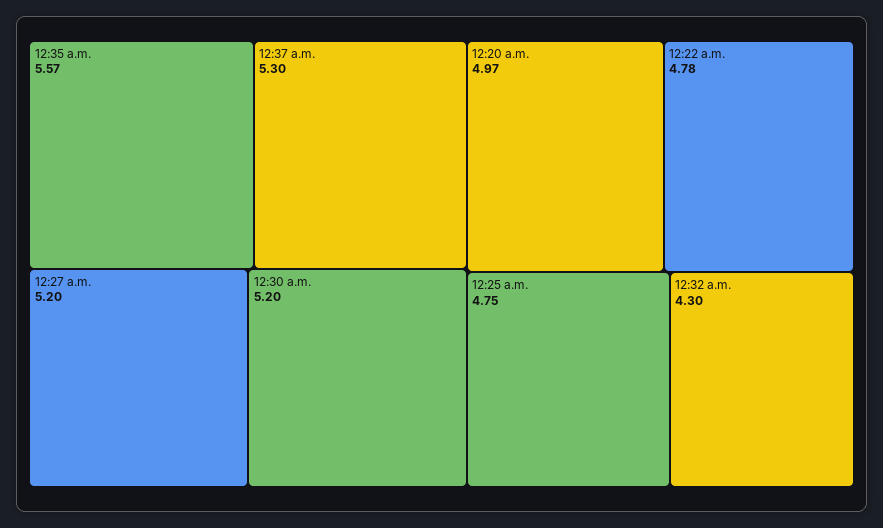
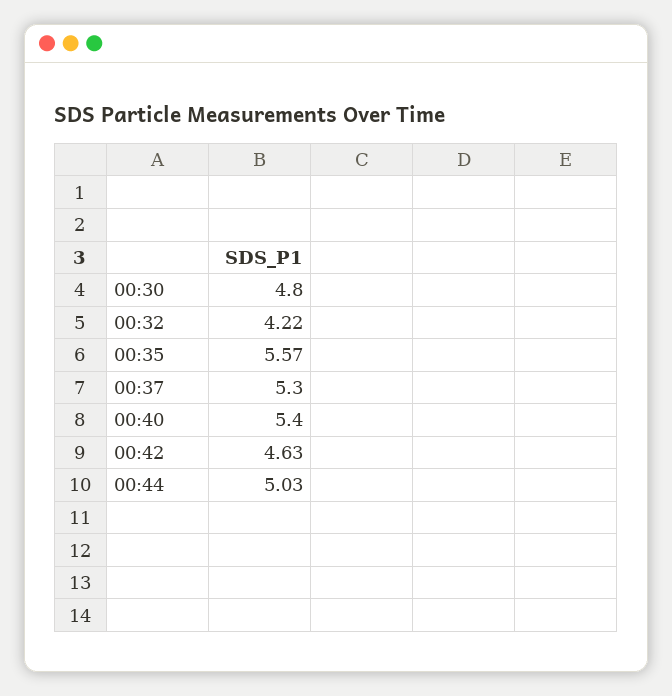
12:27 a.m.: 5.2 -> none
12:30 a.m.: 5.2 -> 4.8
12:20 a.m.: 4.97 -> none
12:22 a.m.: 4.78 -> none
12:25 a.m.: 4.75 -> none
12:32 a.m.: 4.3 -> 4.22
00:40: none -> 5.4
00:42: none -> 4.63
00:44: none -> 5.03

